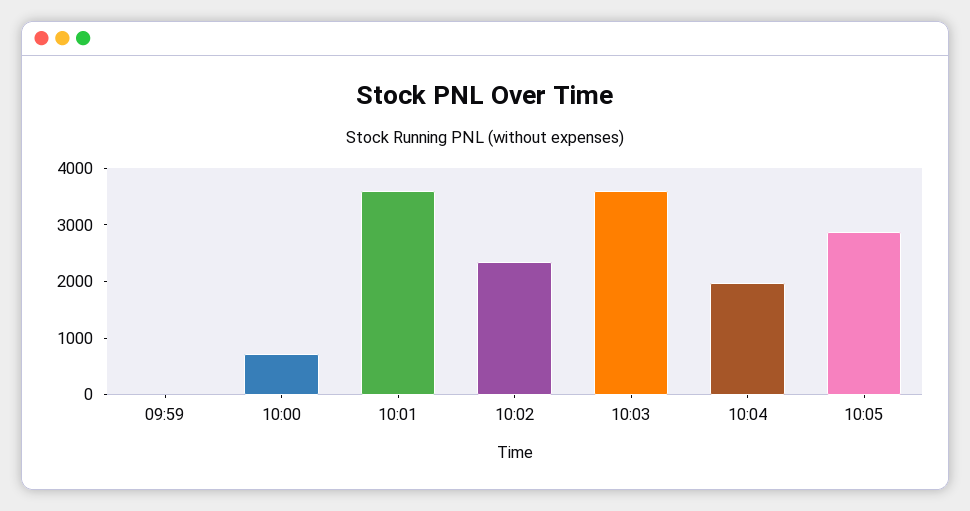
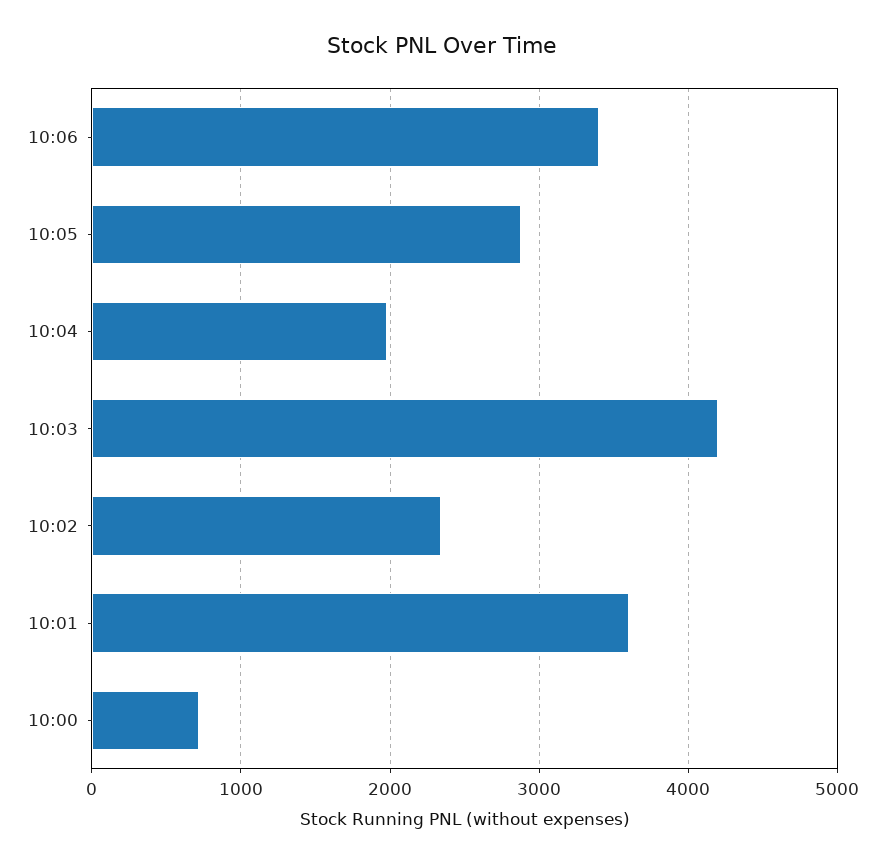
09:59: 0 -> none
10:03: 3600 -> 4200
10:06: none -> 3400

